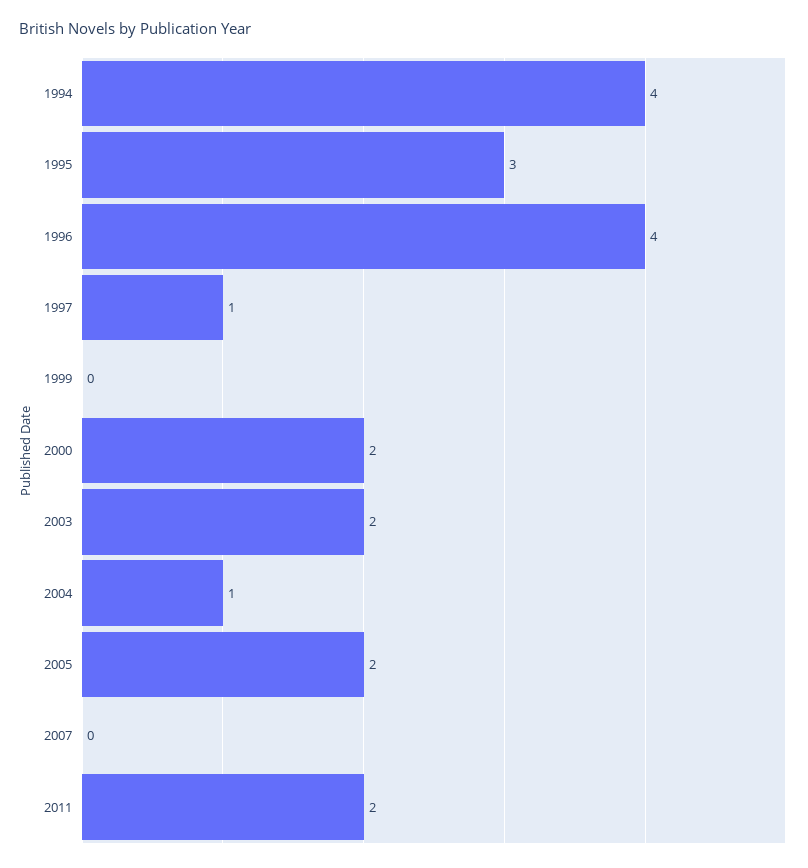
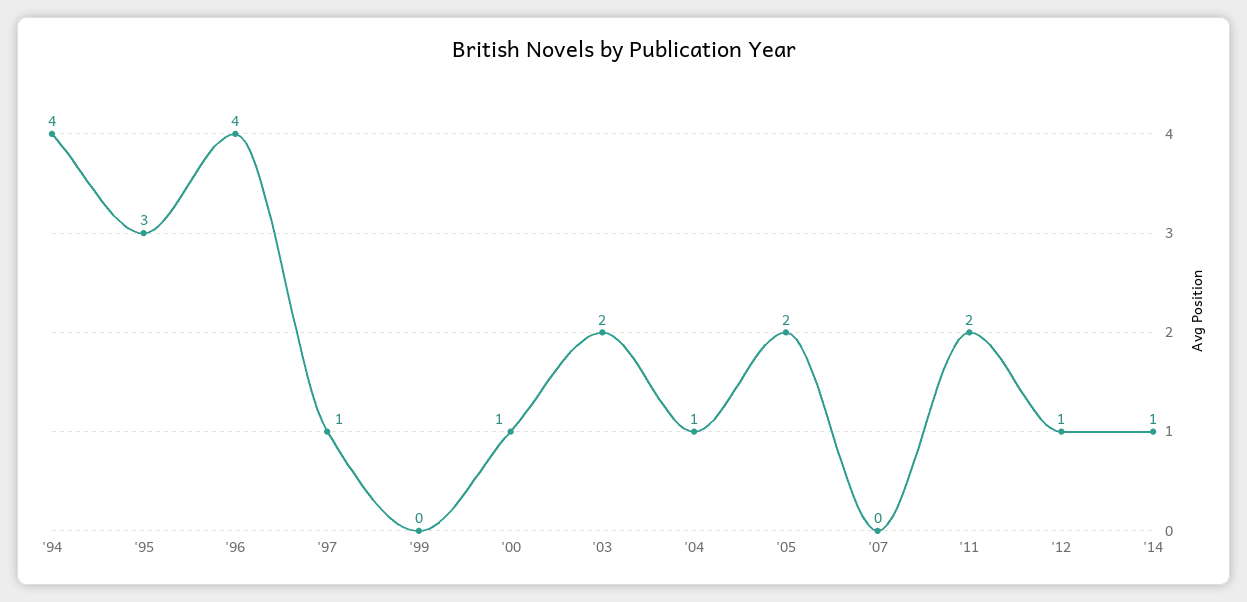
2000: 2 -> 1
'12: none -> 1
'14: none -> 1

